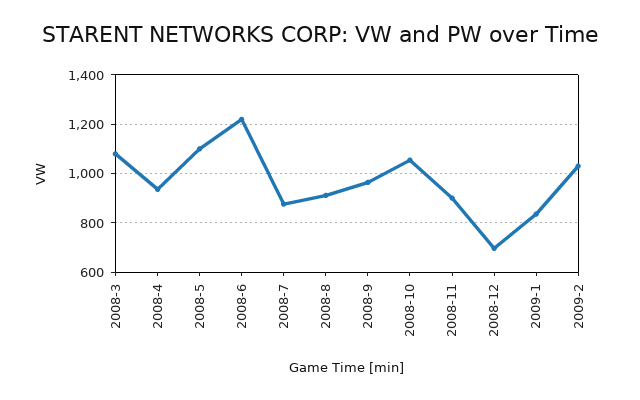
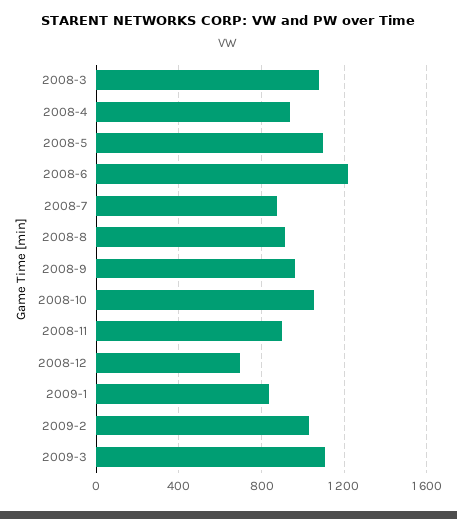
2009-3: none -> 1100

